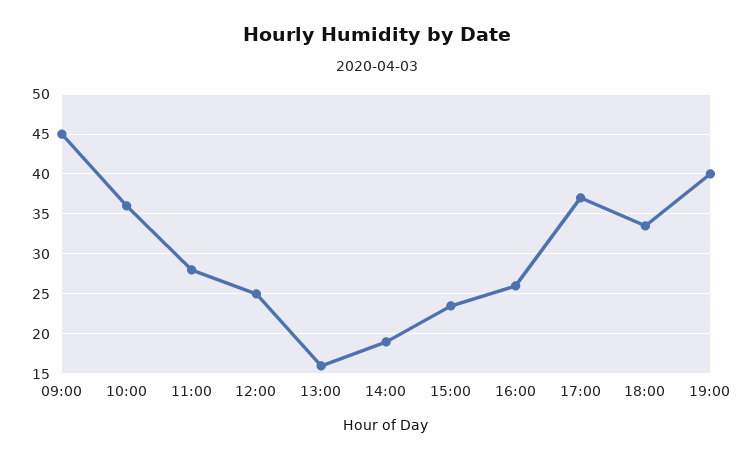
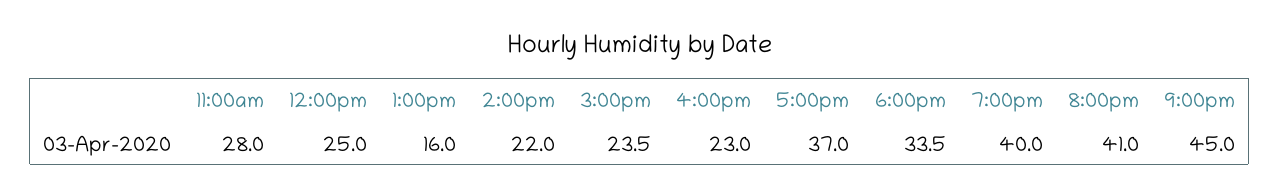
09:00: 45 -> none
10:00: 36 -> none
14:00: 19 -> 22
16:00: 26 -> 23
8:00pm: none -> 41
9:00pm: none -> 45

